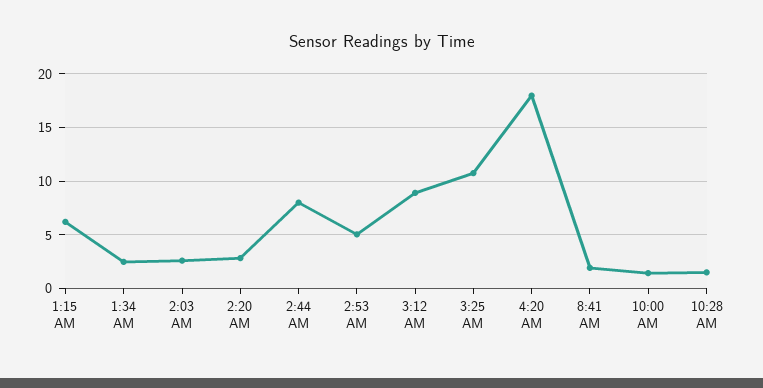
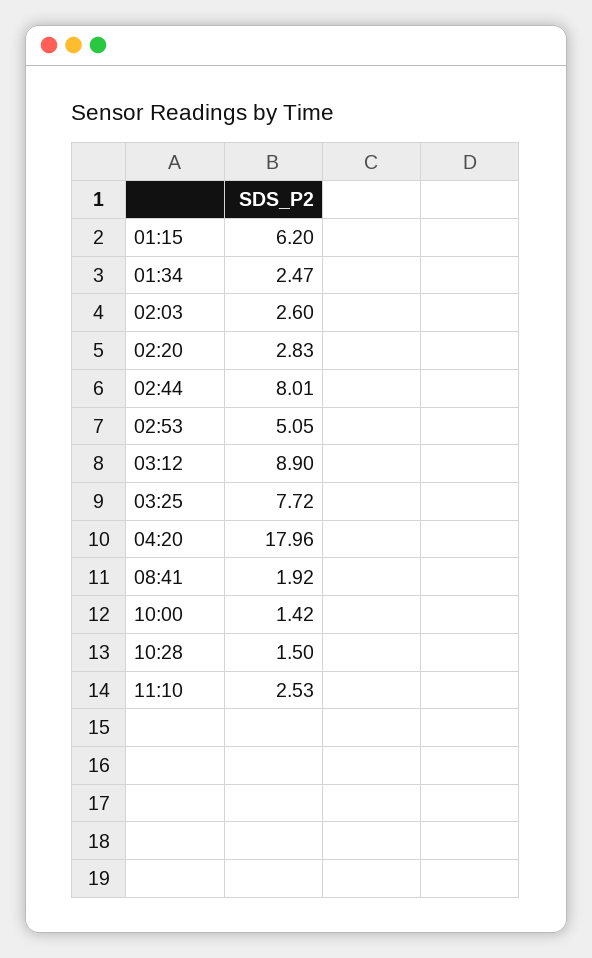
3:25 AM: 11 -> 7.72
11:10: none -> 2.53

